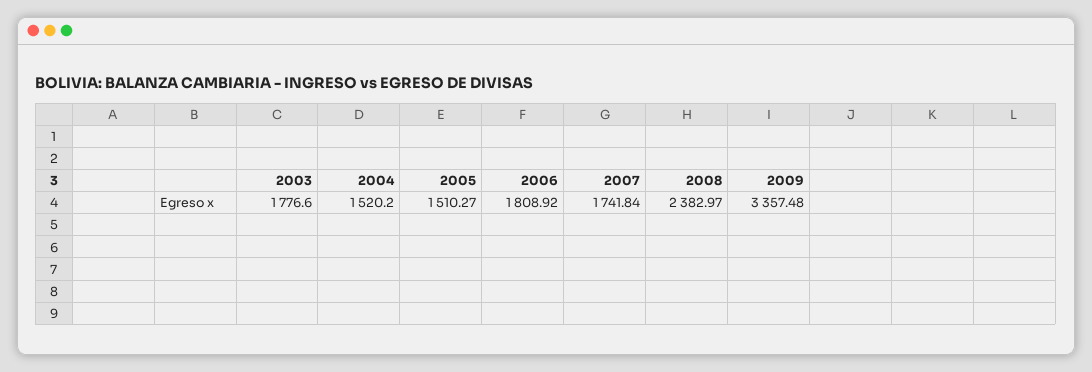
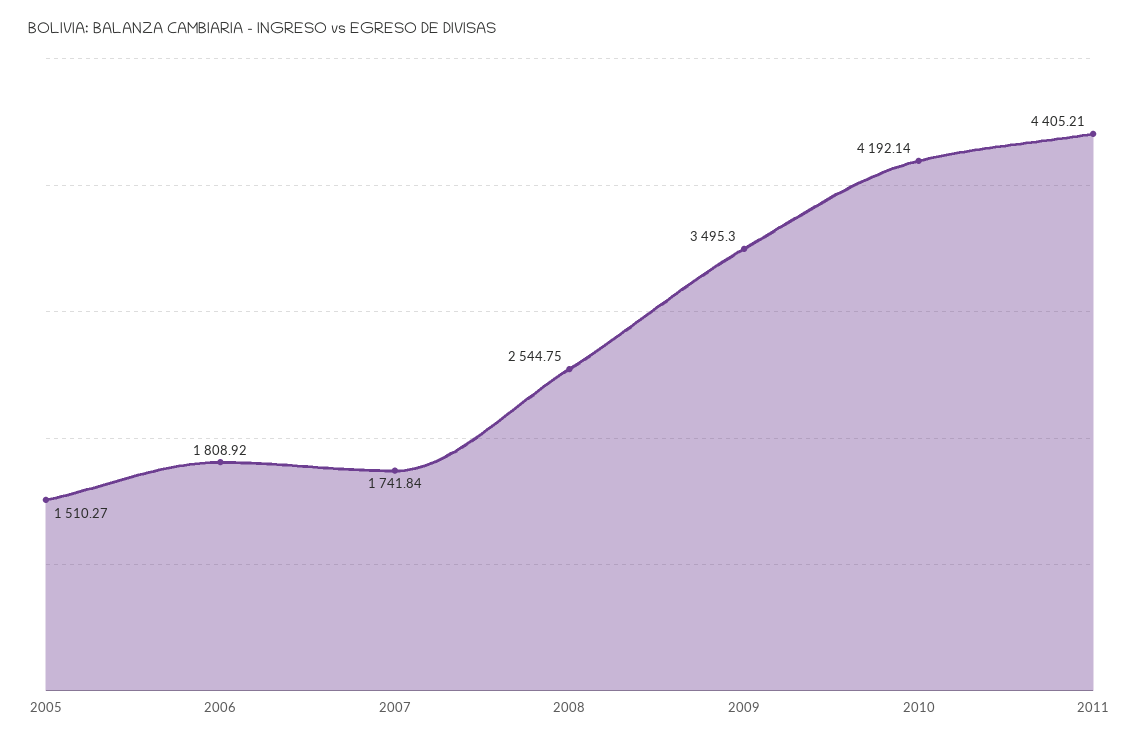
2003: 1776.6 -> none
2004: 1520.2 -> none
2008: 2382.97 -> 2544.75
2009: 3357.48 -> 3495.3
2010: none -> 4192.14
2011: none -> 4405.21

